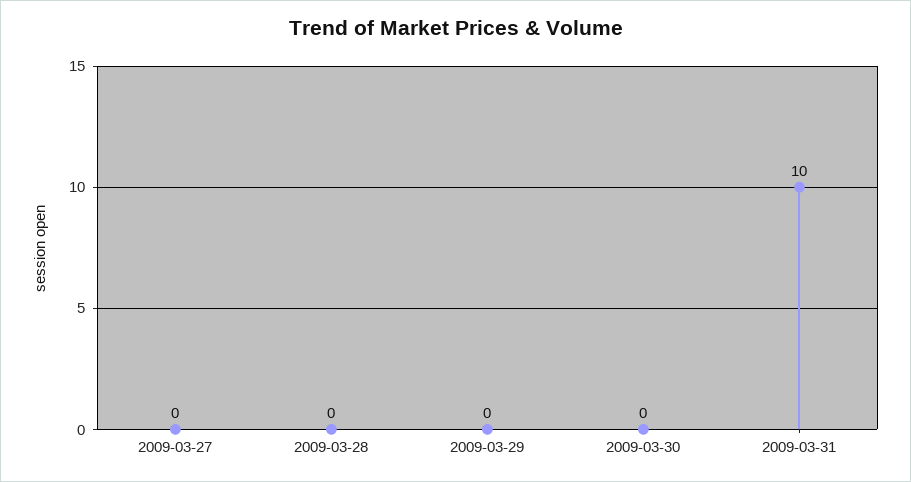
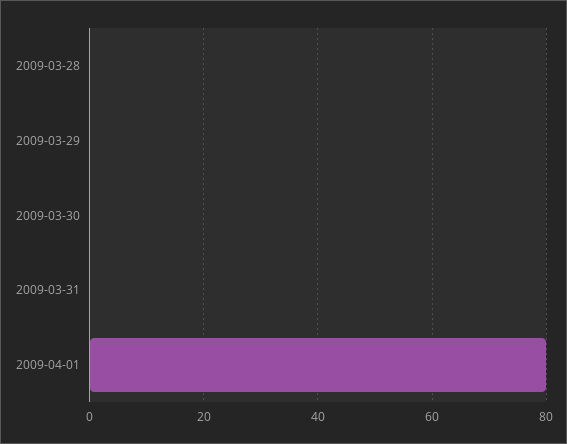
2009-03-27: 0 -> none
2009-03-31: 10 -> 0
2009-04-01: none -> 80

